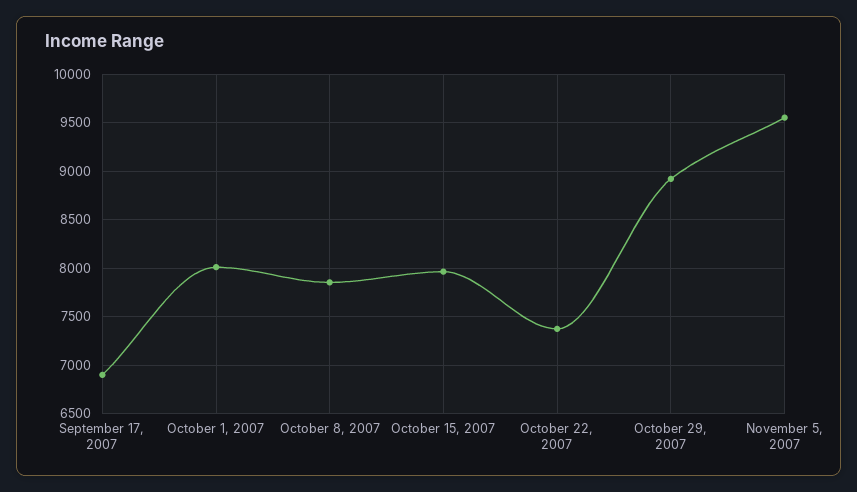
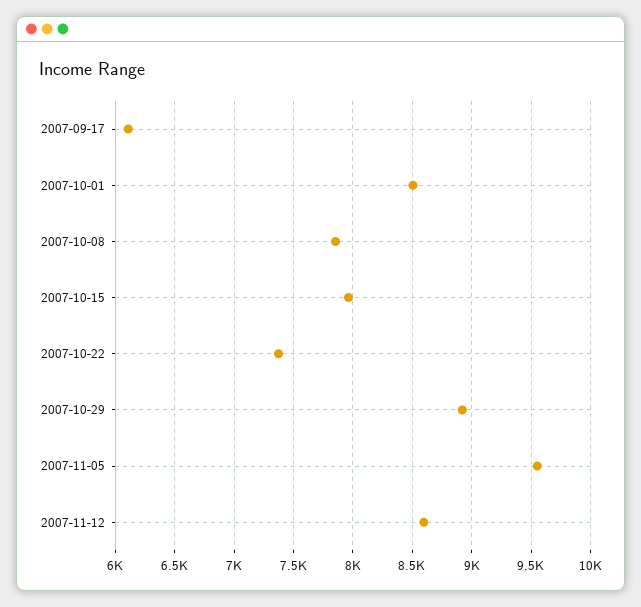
September 17, 2007: 6900 -> 6100
October 1, 2007: 8000 -> 8500
2007-11-12: none -> 8600

